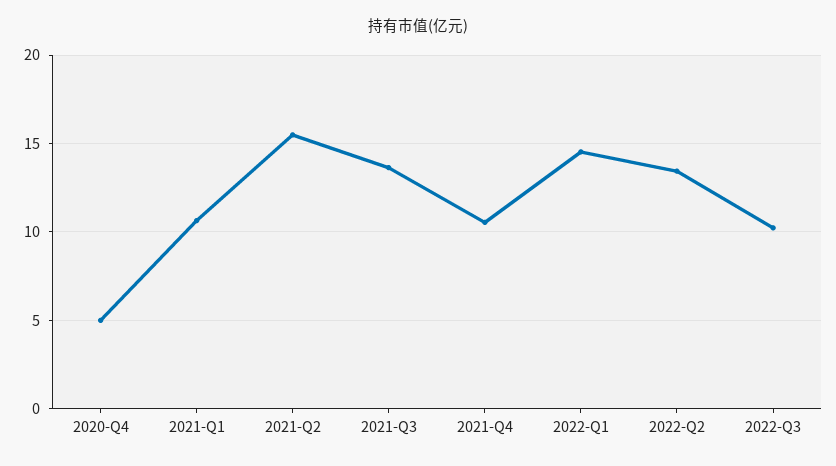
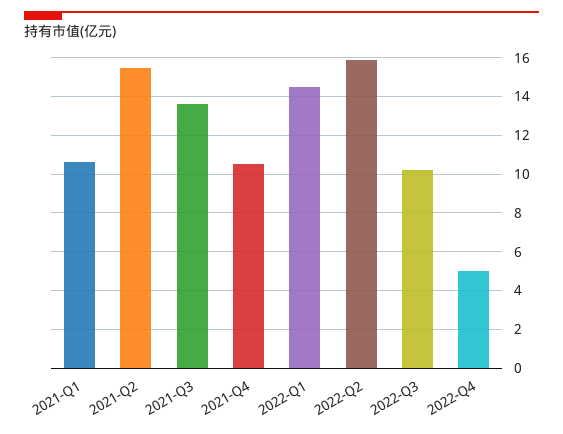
2020-Q4: 5 -> none
2022-Q2: 13.5 -> 16
2022-Q4: none -> 5

